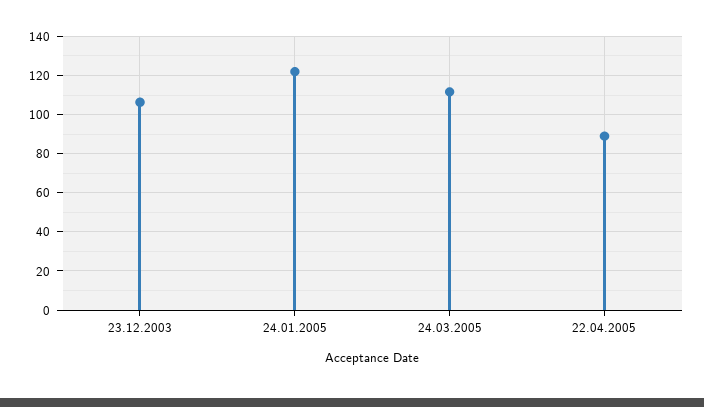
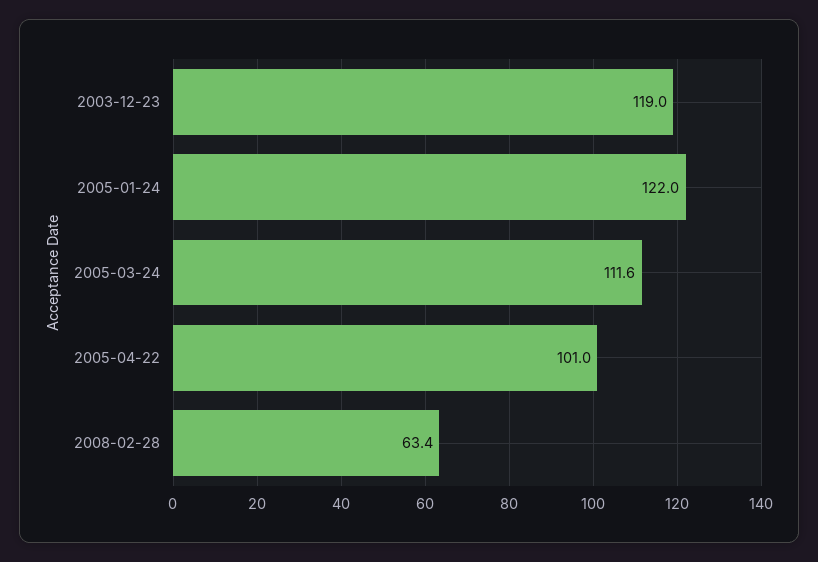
23.12.2003: 105 -> 119
22.04.2005: 90 -> 101
2008-02-28: none -> 63.4

